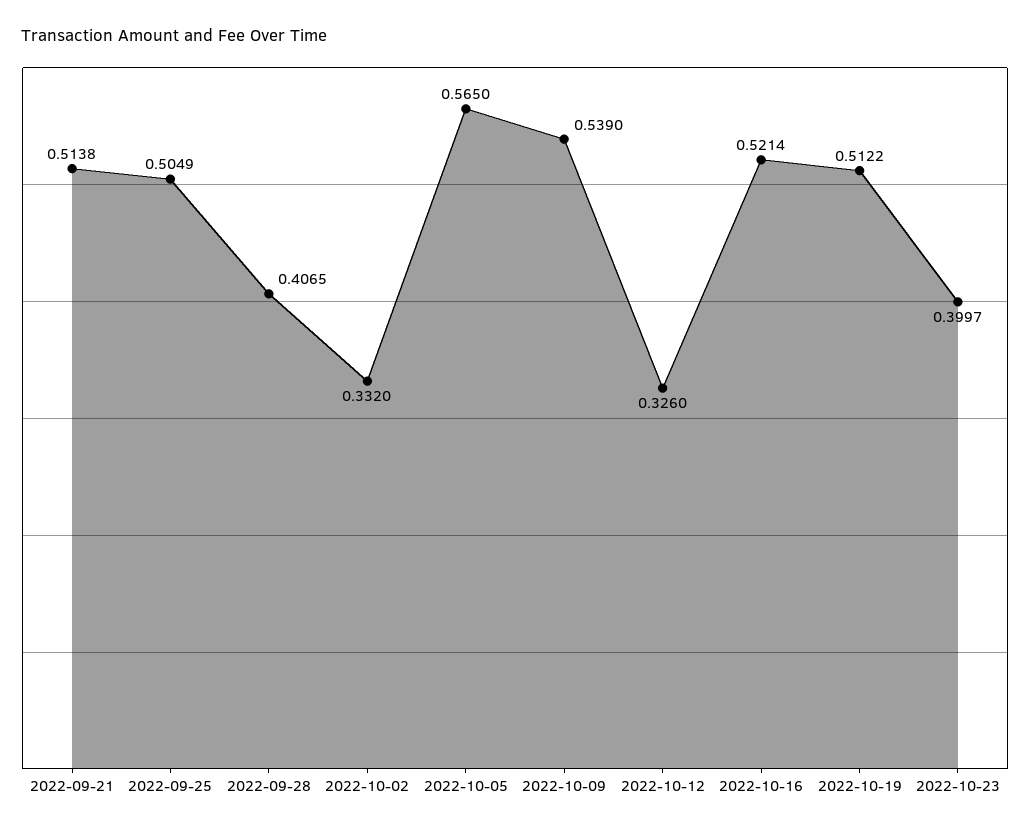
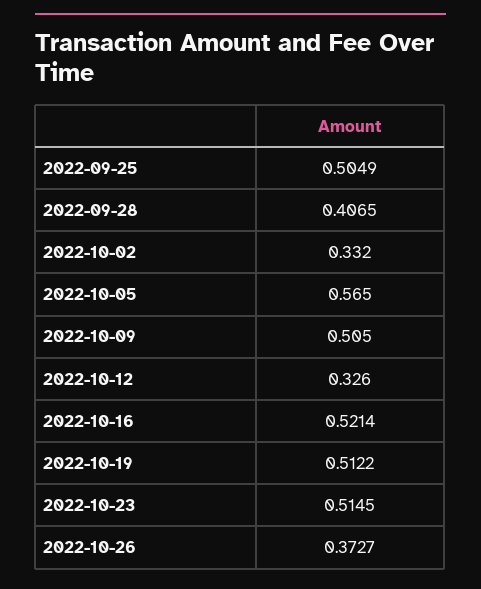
2022-09-21: 0.5138 -> none
2022-10-09: 0.539 -> 0.505
2022-10-23: 0.3997 -> 0.5145
2022-10-26: none -> 0.3727

